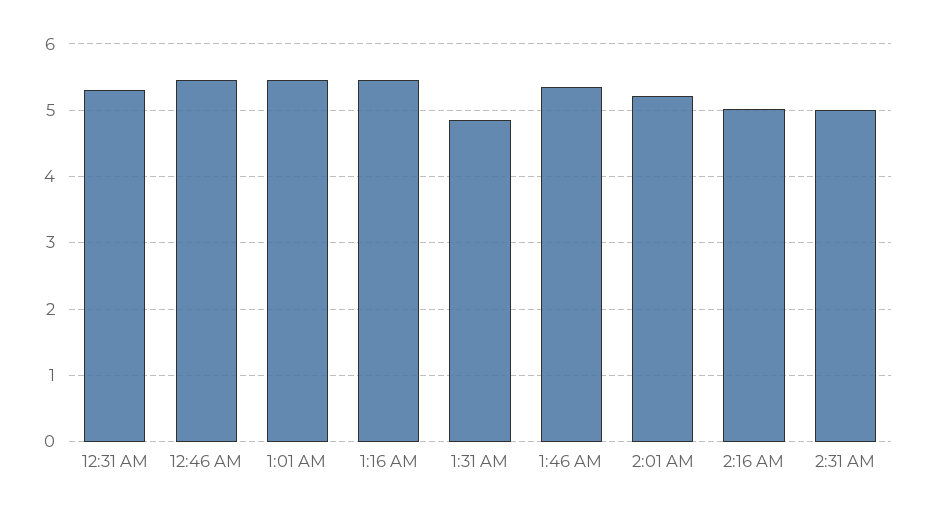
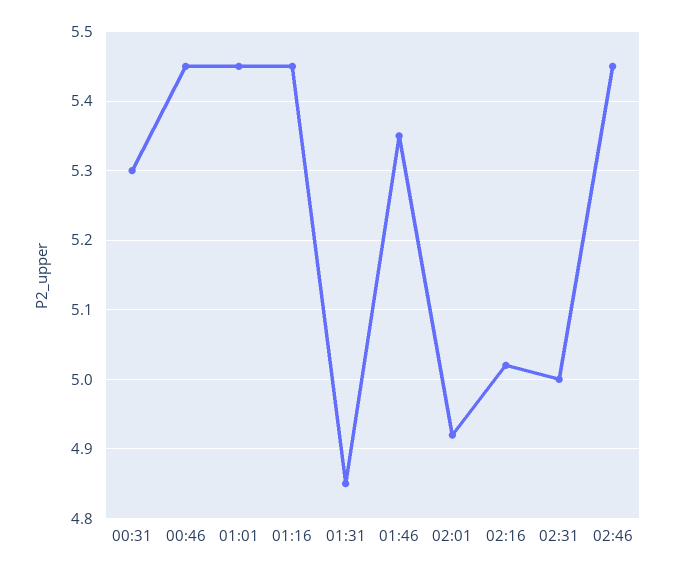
2:01 AM: 5.2 -> 4.92
02:46: none -> 5.45

